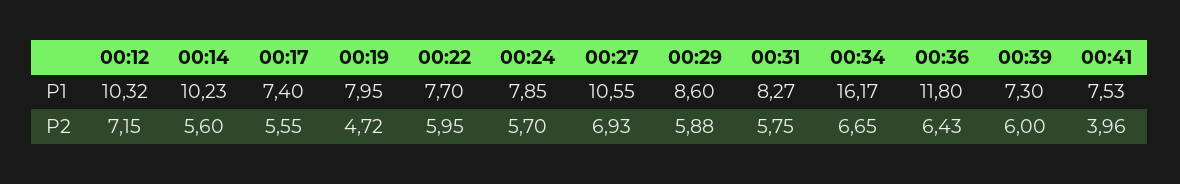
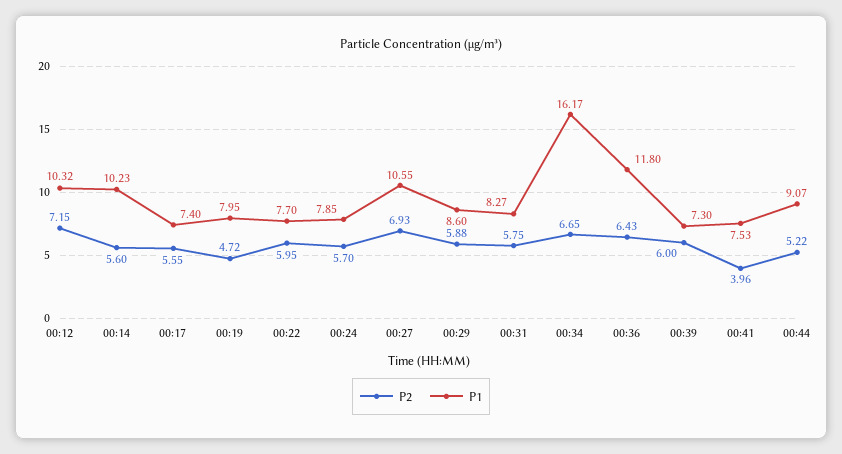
P2, 00:44: none -> 5.22
P1, 00:44: none -> 9.07

